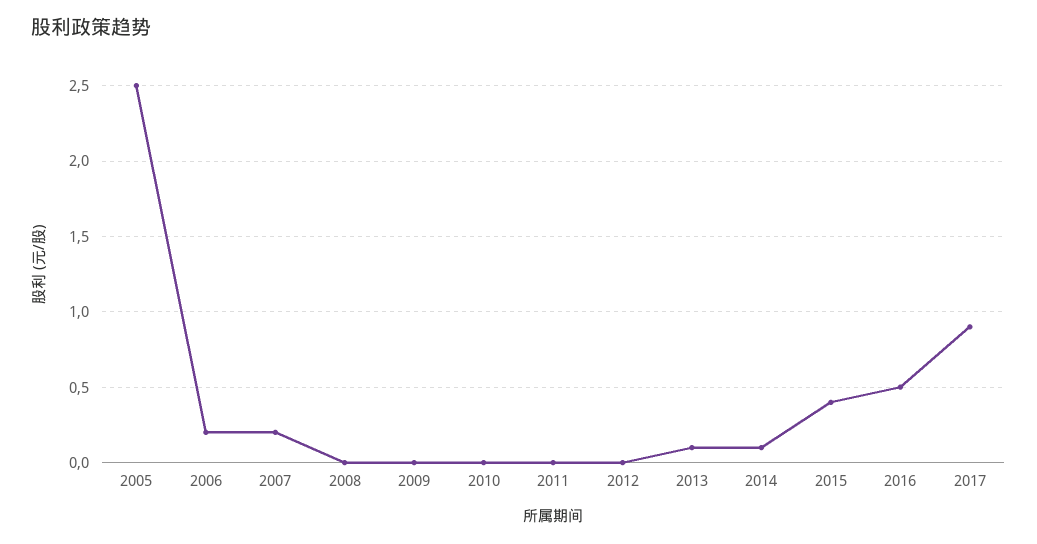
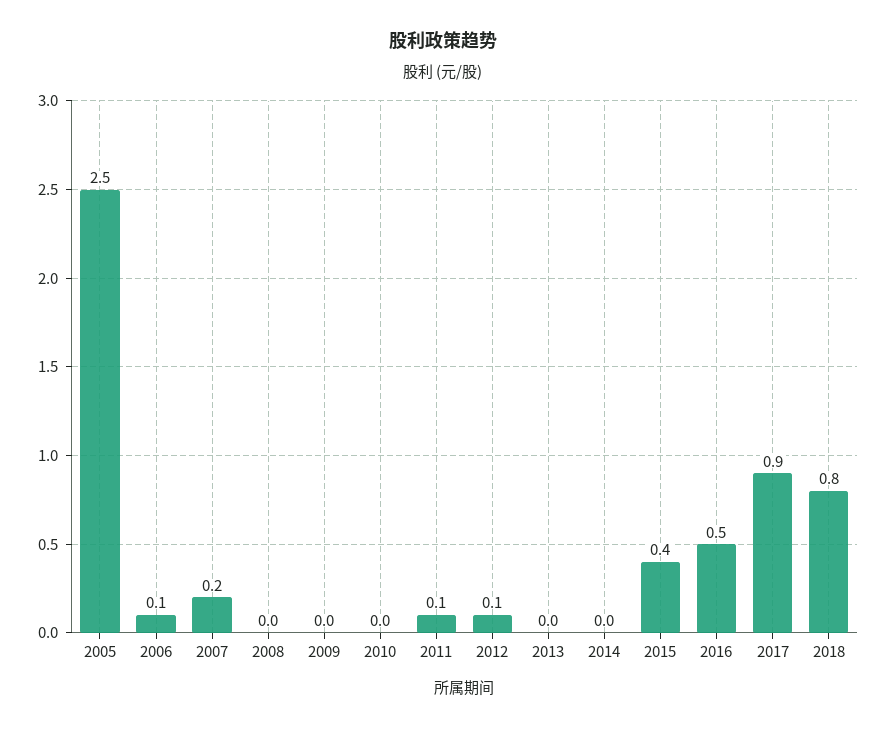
2006: 0.2 -> 0.1
2011: 0 -> 0.1
2012: 0 -> 0.1
2013: 0.1 -> 0
2014: 0.1 -> 0
2018: none -> 0.8

